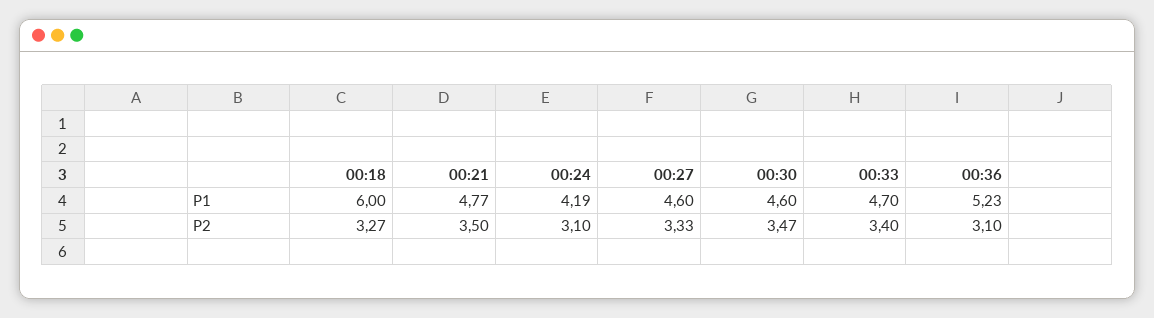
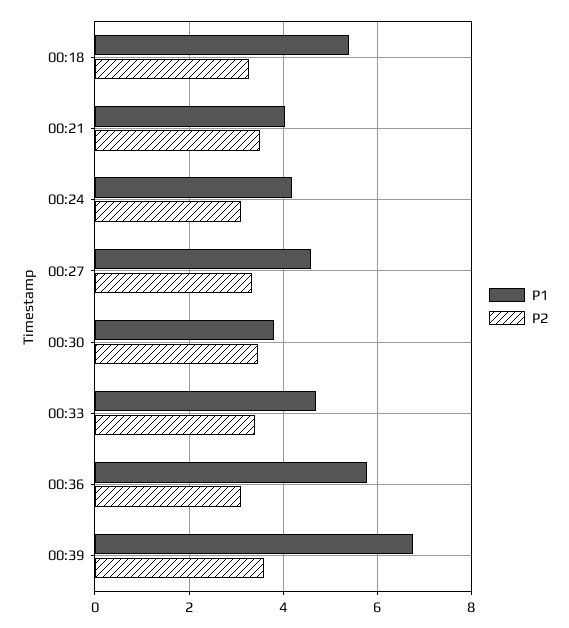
P1, 00:18: 6 -> 5.4
P1, 00:21: 4.77 -> 4
P1, 00:30: 4.6 -> 3.8
P1, 00:36: 5.23 -> 5.8
P1, 00:39: none -> 6.8
P2, 00:39: none -> 3.6

